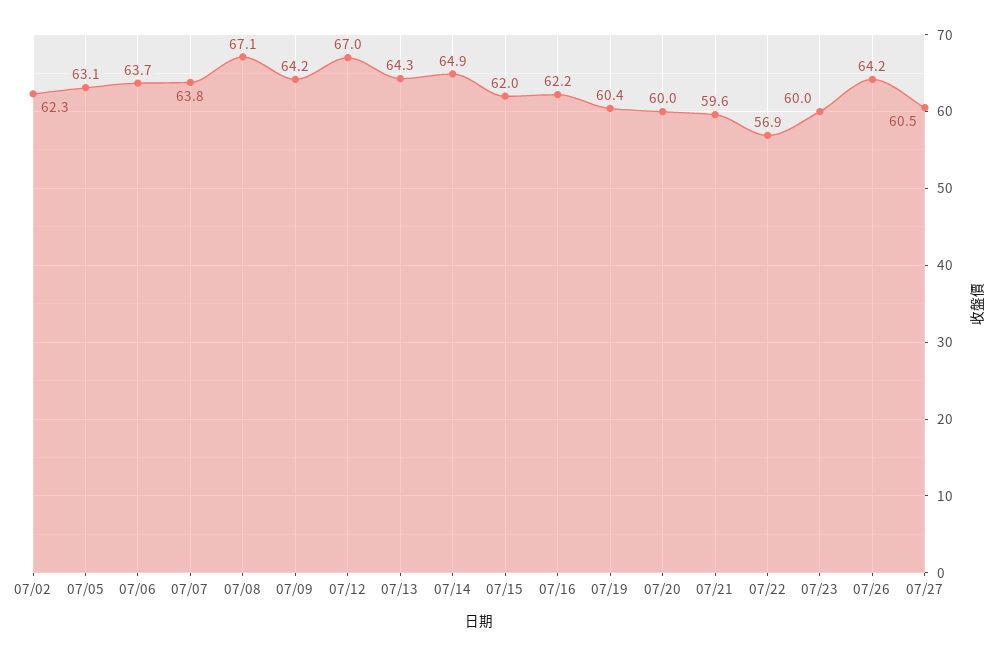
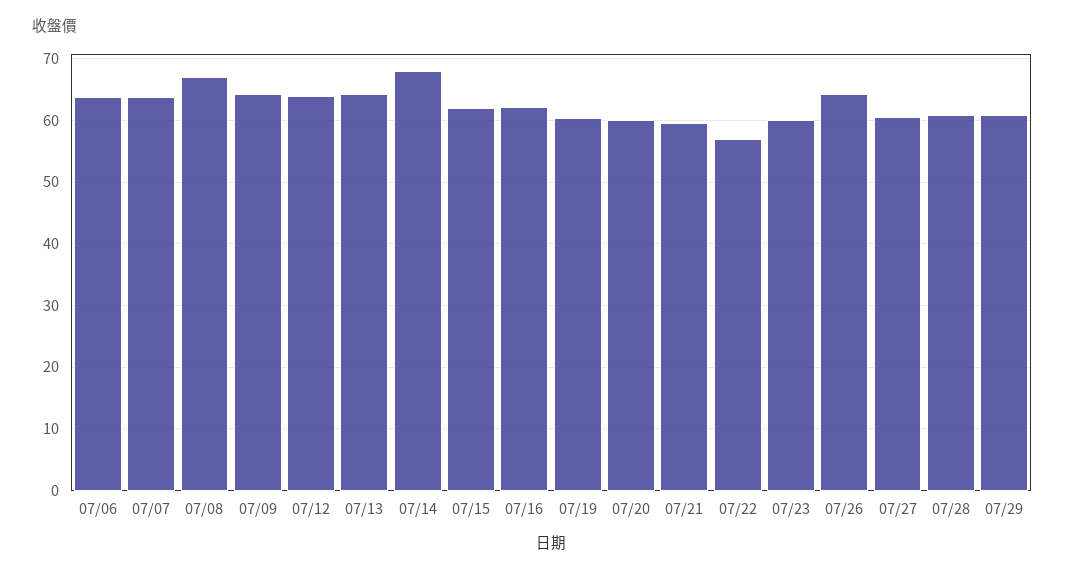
07/02: 62.3 -> none
07/05: 63.1 -> none
07/12: 67 -> 64
07/14: 64.9 -> 68
07/28: none -> 61
07/29: none -> 61

